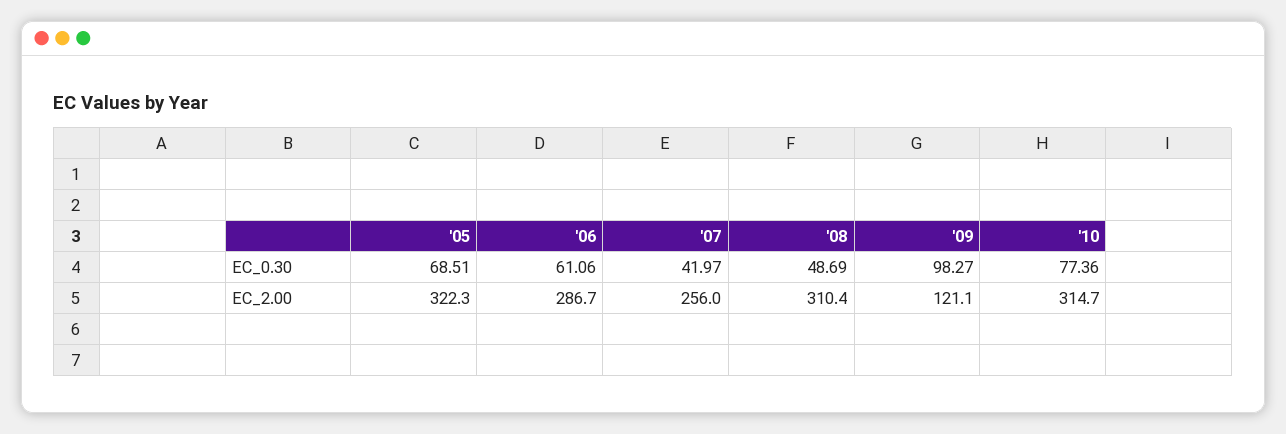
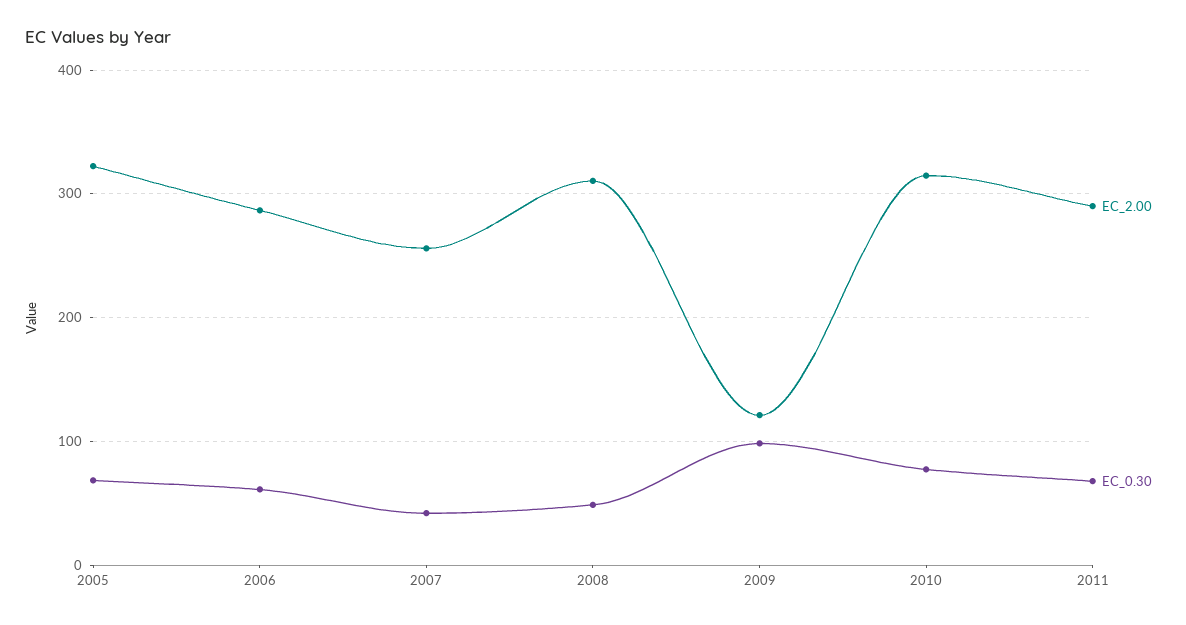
EC_2.00, 2011: none -> 290
EC_0.30, 2011: none -> 70

